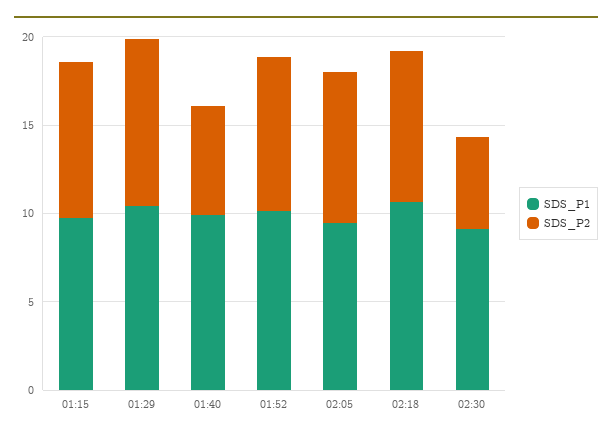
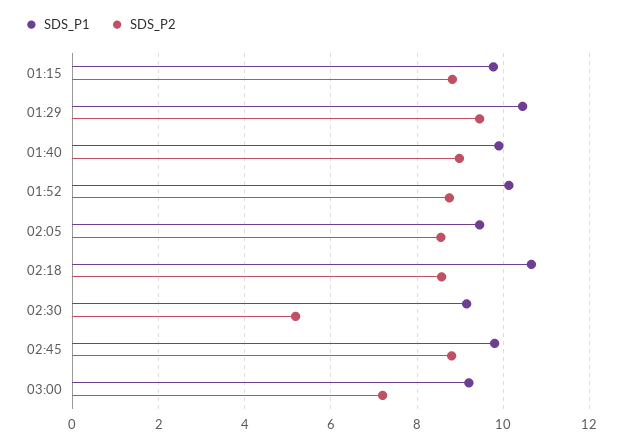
SDS_P2, 01:40: 6 -> 9
SDS_P1, 02:45: none -> 9.8
SDS_P2, 02:45: none -> 8.8
SDS_P1, 03:00: none -> 9.2
SDS_P2, 03:00: none -> 7.2

